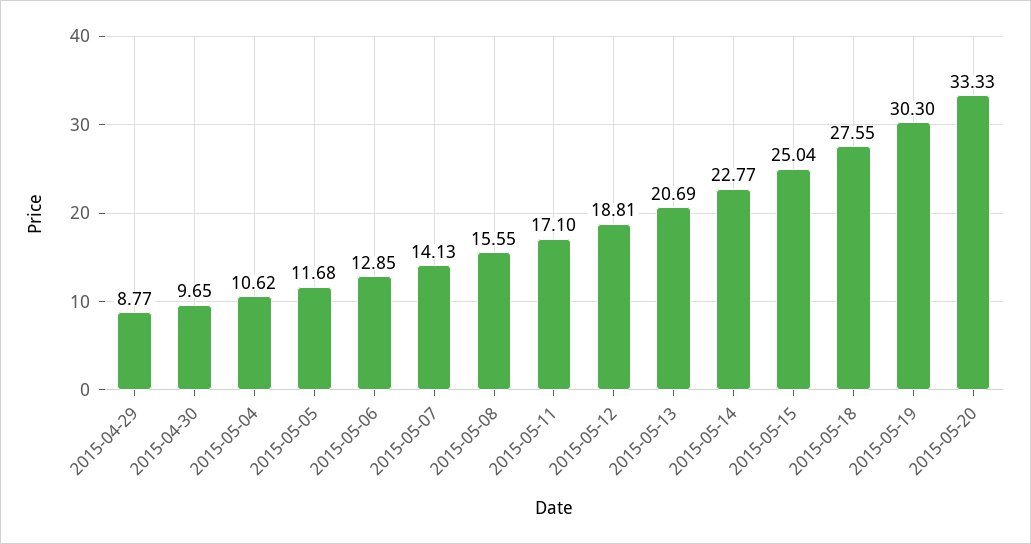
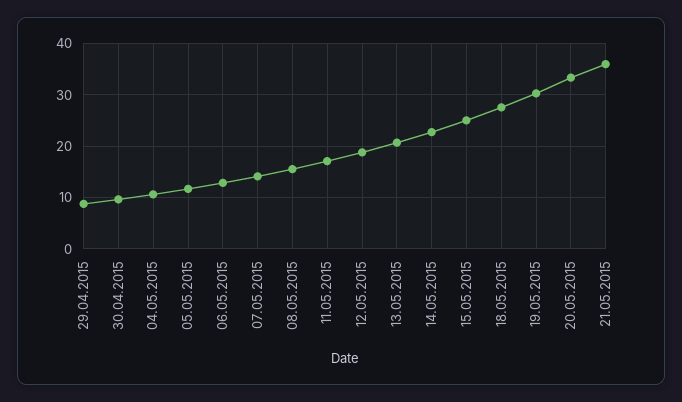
21.05.2015: none -> 36

